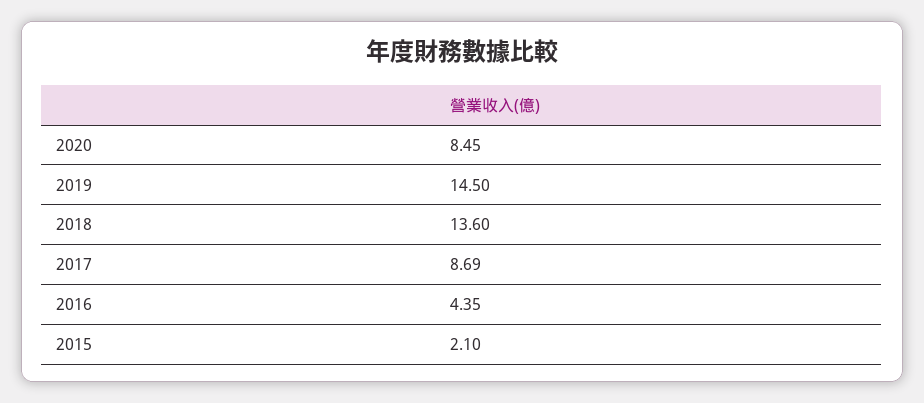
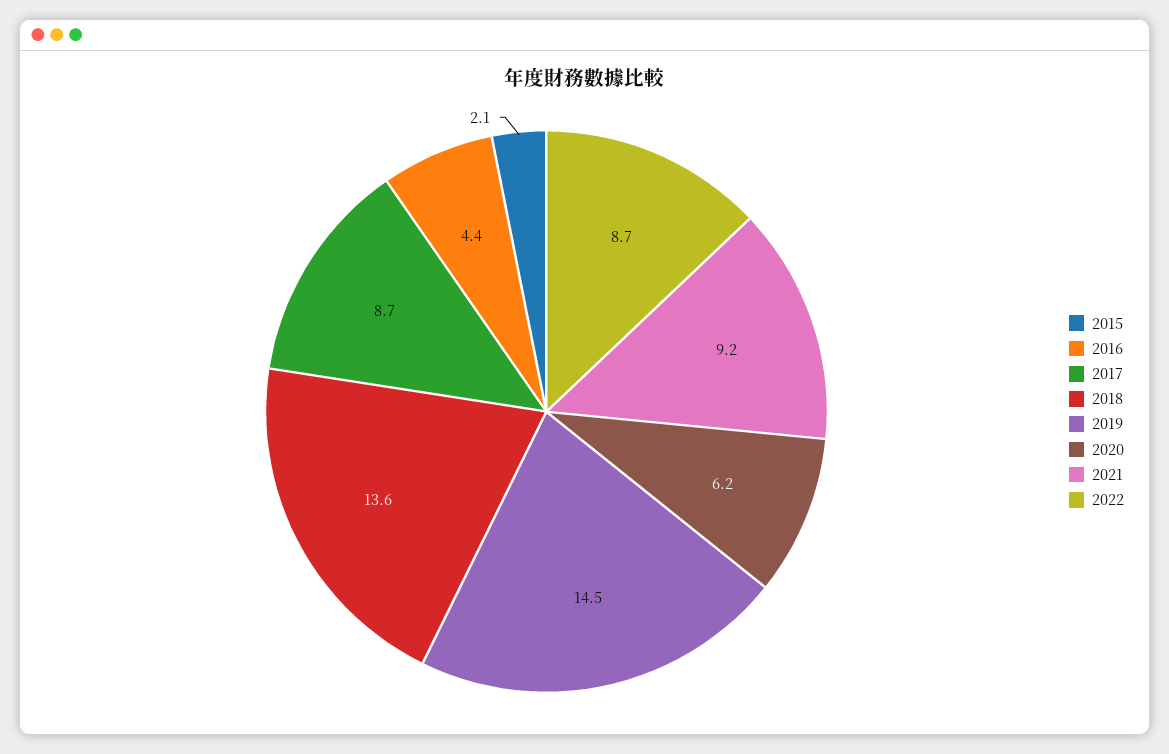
2020: 8.45 -> 6.2
2021: none -> 9.2
2022: none -> 8.7

